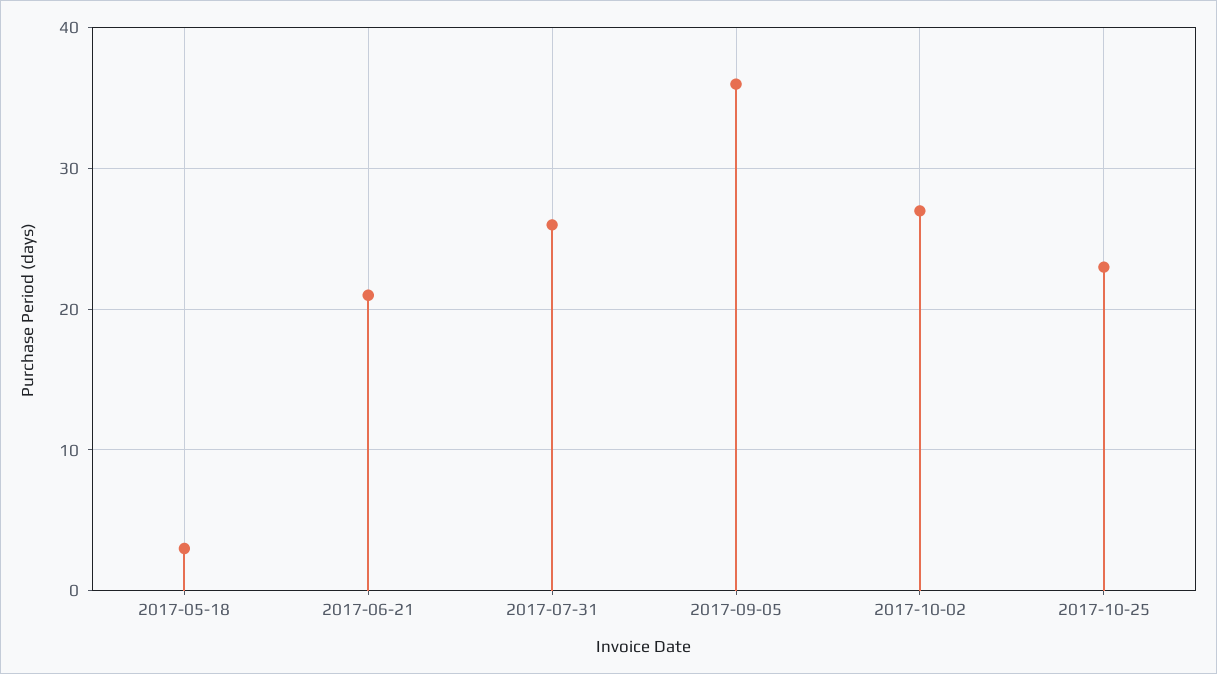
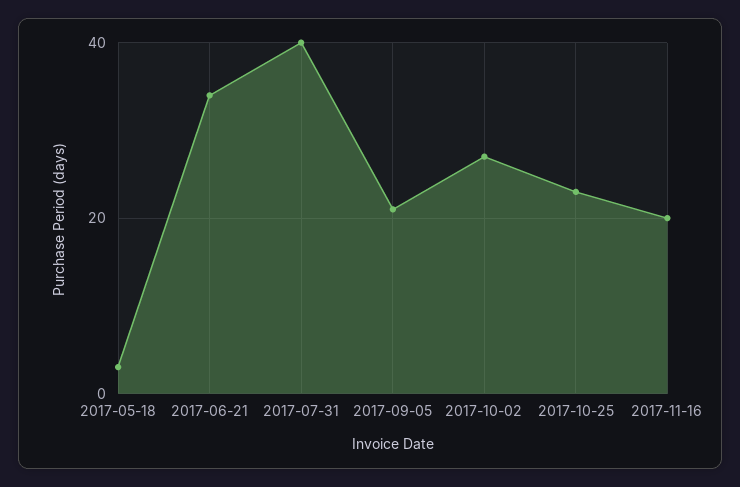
2017-06-21: 21 -> 35
2017-07-31: 26 -> 40
2017-09-05: 36 -> 20
2017-11-16: none -> 20

